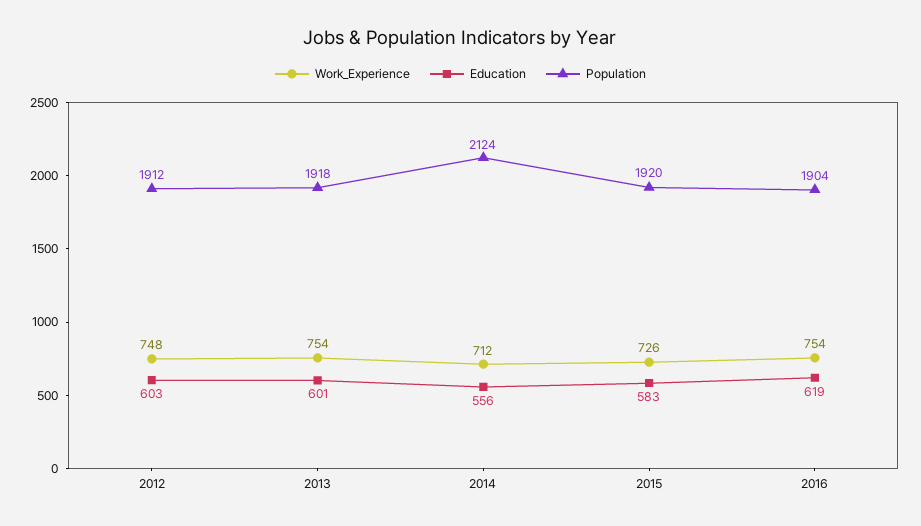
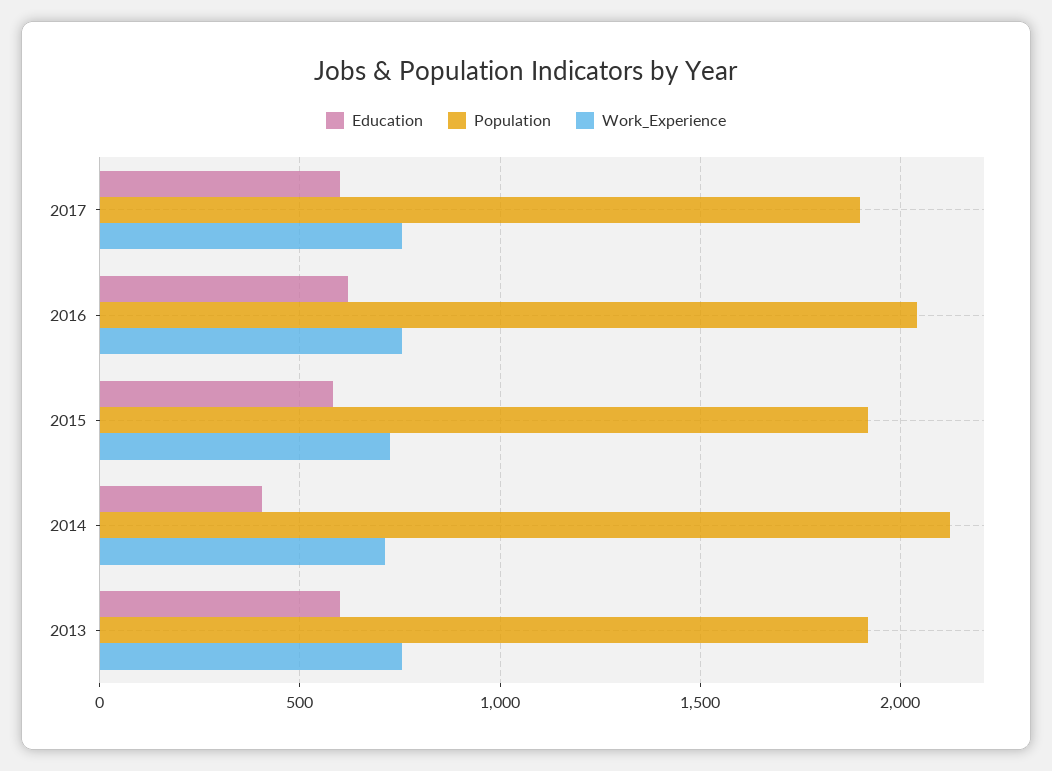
Work_Experience, 2012: 748 -> none
Education, 2012: 603 -> none
Population, 2012: 1912 -> none
Education, 2014: 556 -> 400
Population, 2016: 1904 -> 2050
Education, 2017: none -> 600
Population, 2017: none -> 1900
Work_Experience, 2017: none -> 750

